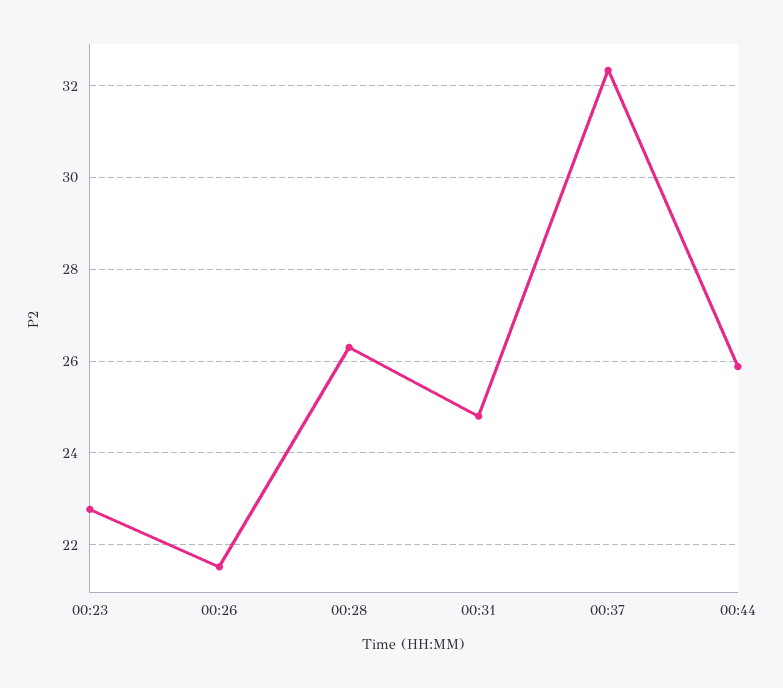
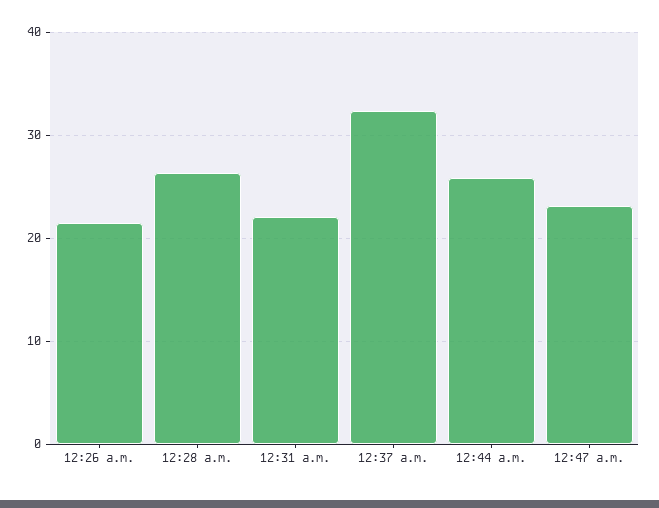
00:23: 22.8 -> none
00:31: 24.8 -> 22
12:47 a.m.: none -> 23

